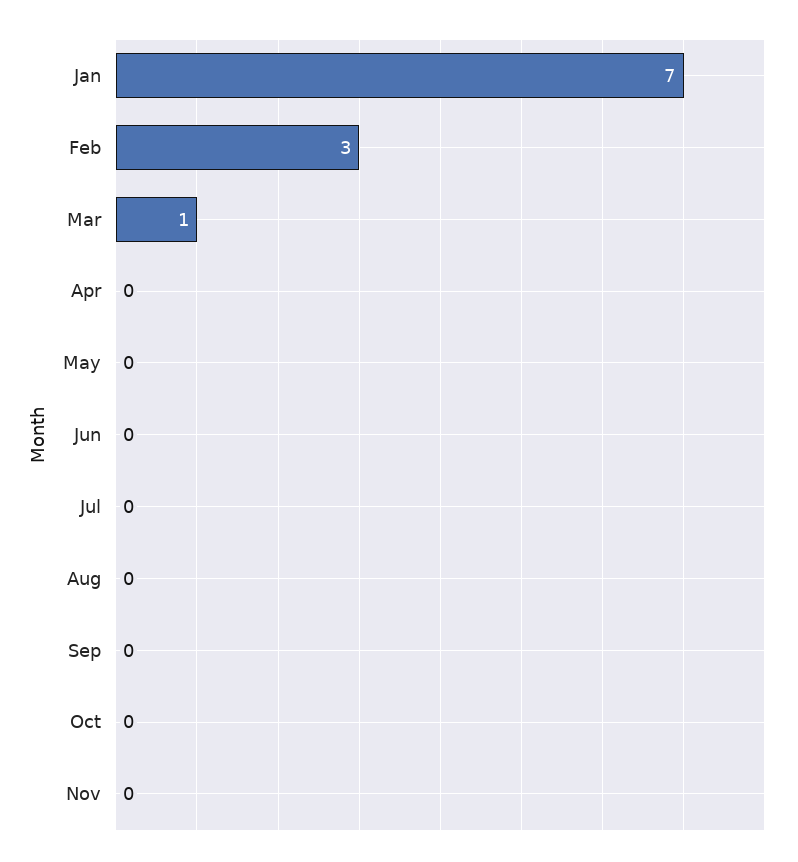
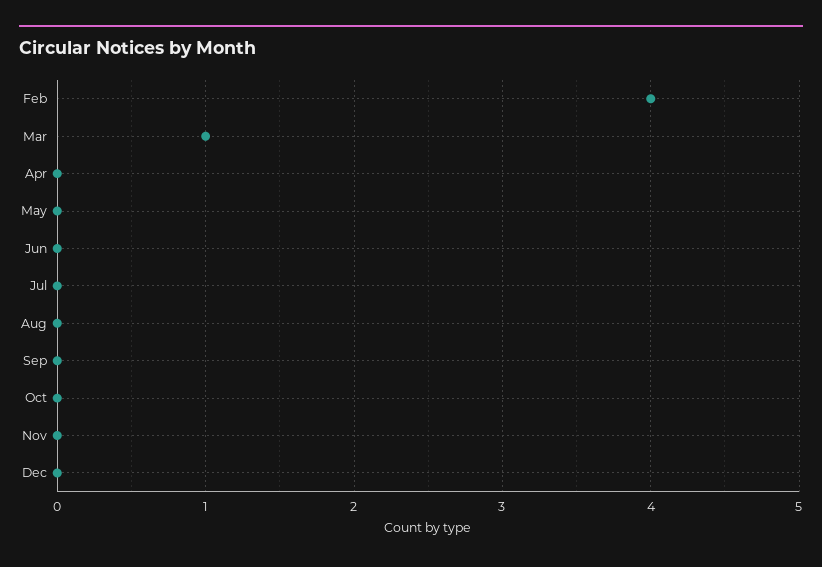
Jan: 7 -> none
Feb: 3 -> 4
Dec: none -> 0

